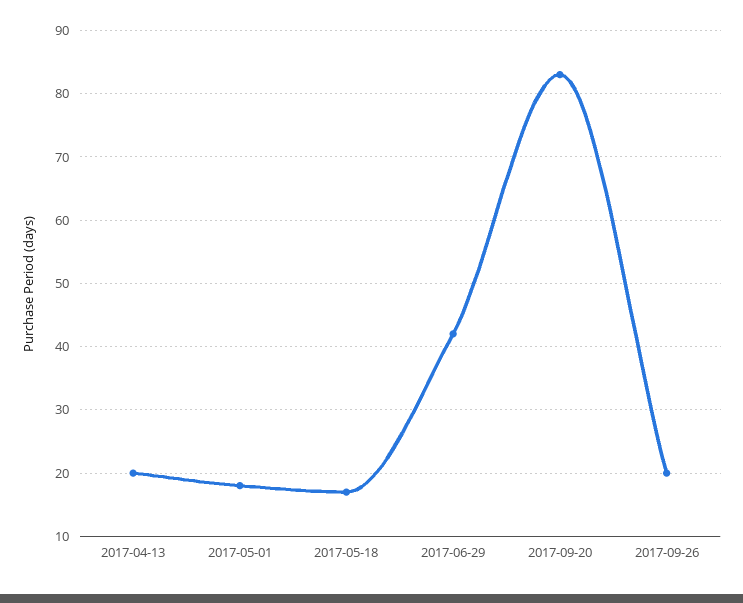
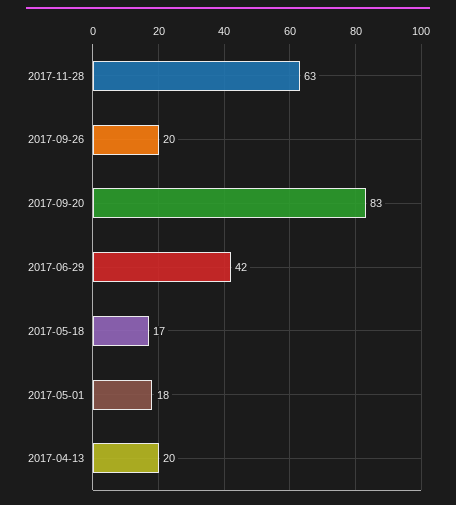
2017-11-28: none -> 63

